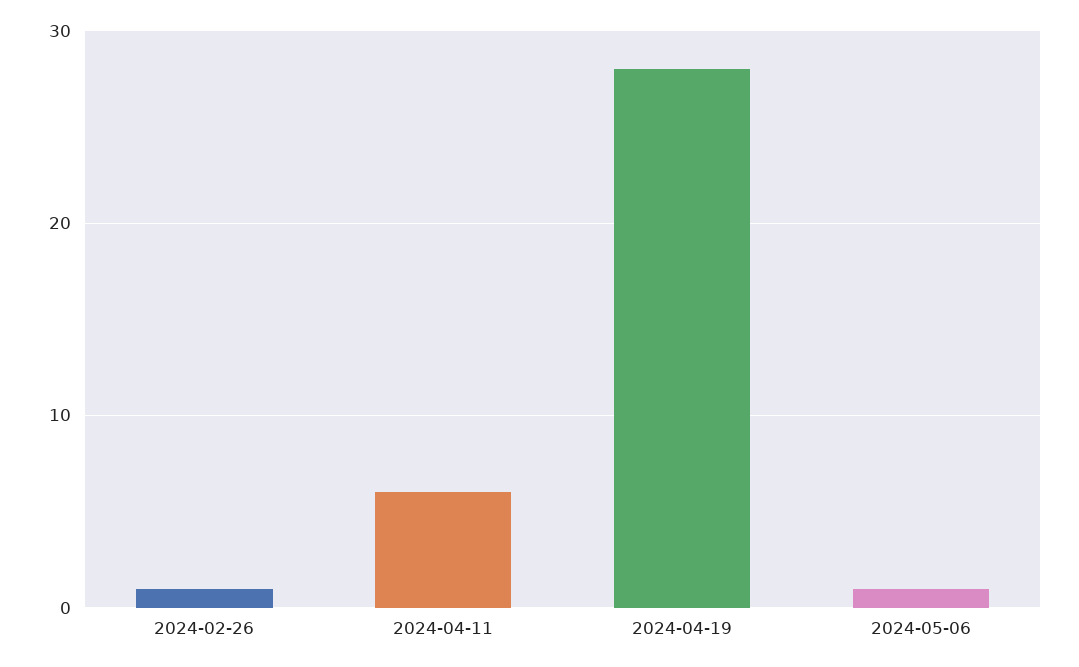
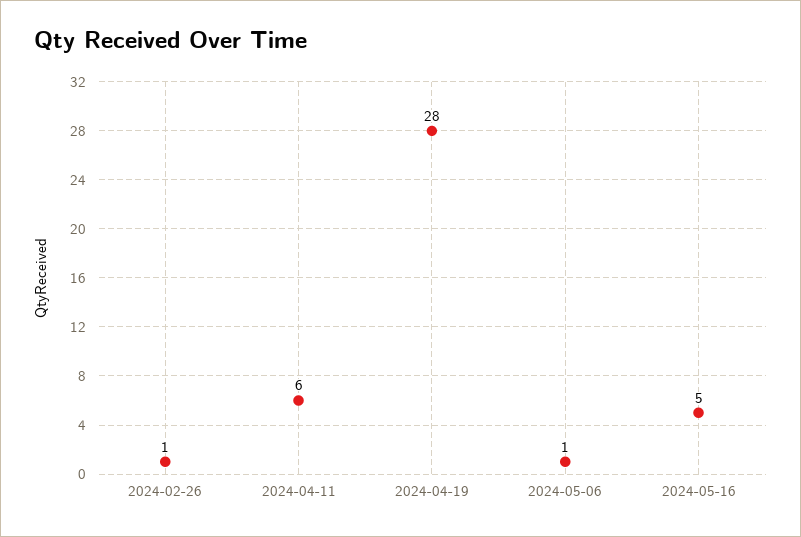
2024-05-16: none -> 5

